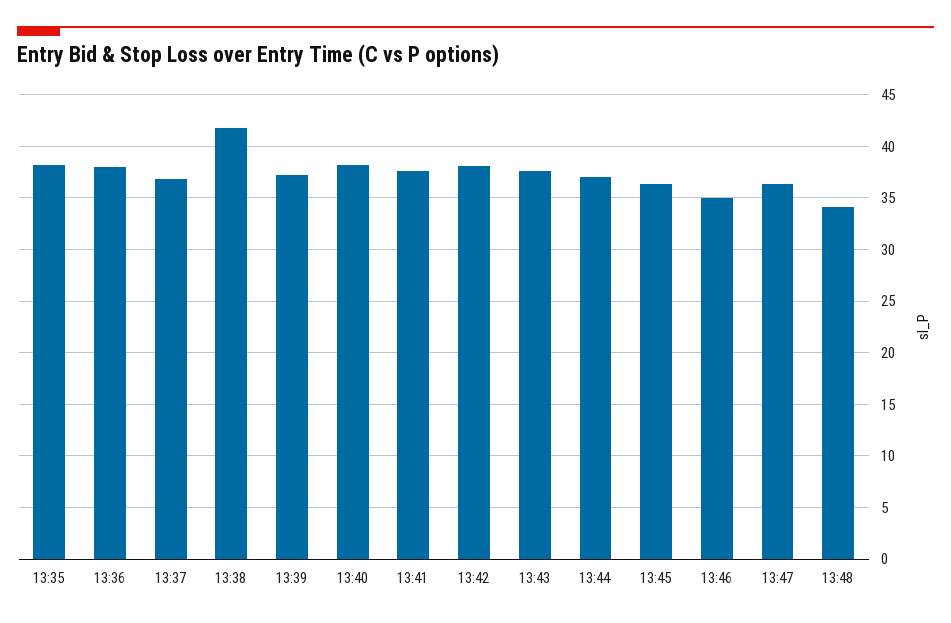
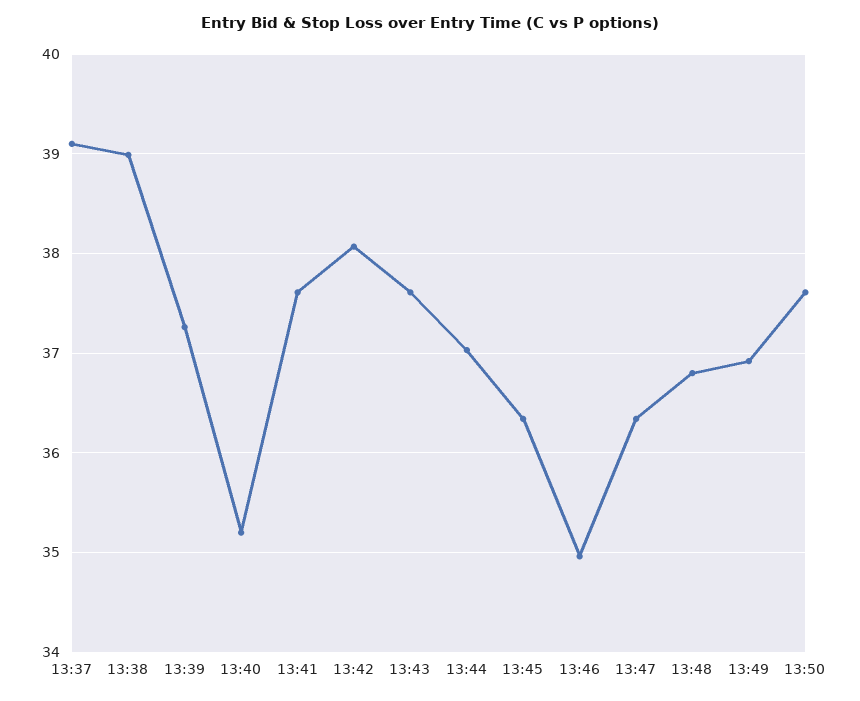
13:35: 38 -> none
13:36: 38 -> none
13:37: 37 -> 39.1
13:38: 42 -> 39
13:40: 38 -> 35.2
13:48: 34 -> 36.8
13:49: none -> 36.9
13:50: none -> 37.6

